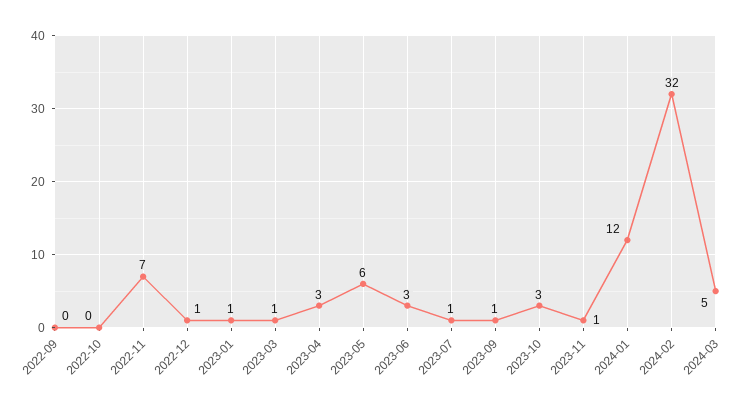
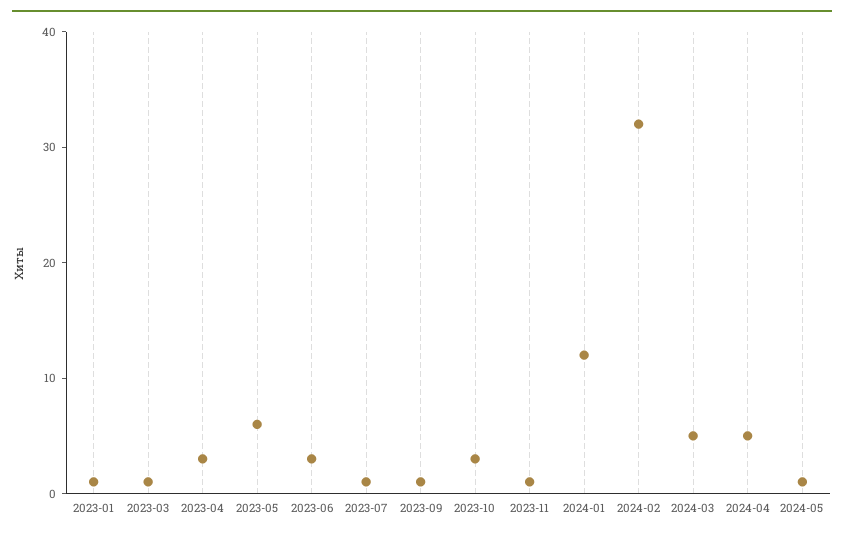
2022-09: 0 -> none
2022-10: 0 -> none
2022-11: 7 -> none
2022-12: 1 -> none
2024-04: none -> 5
2024-05: none -> 1

